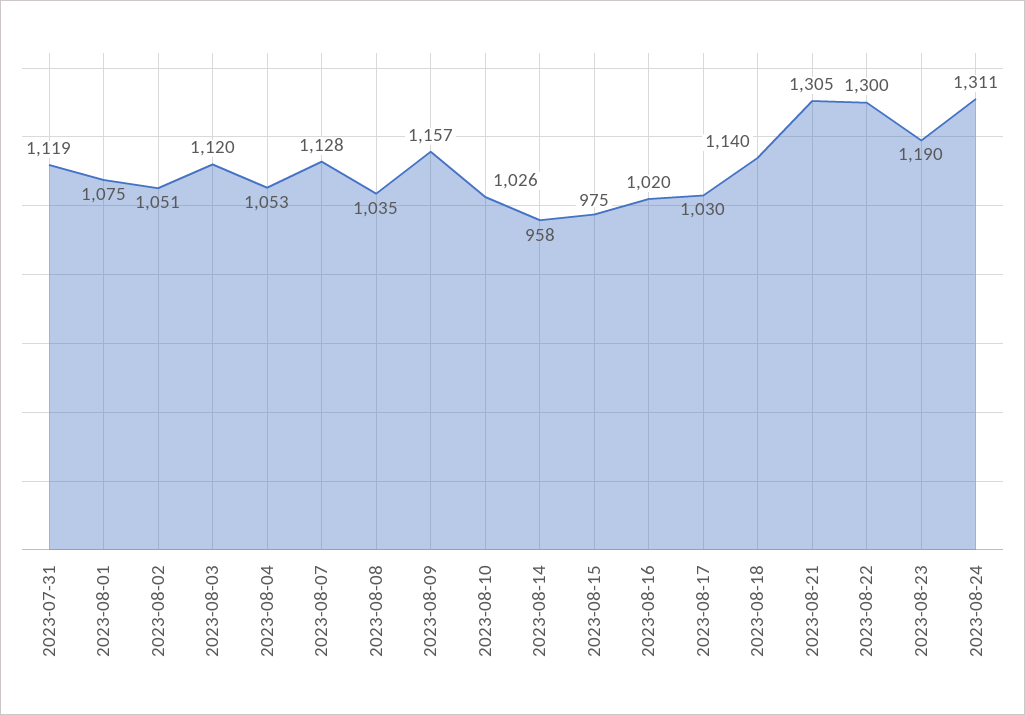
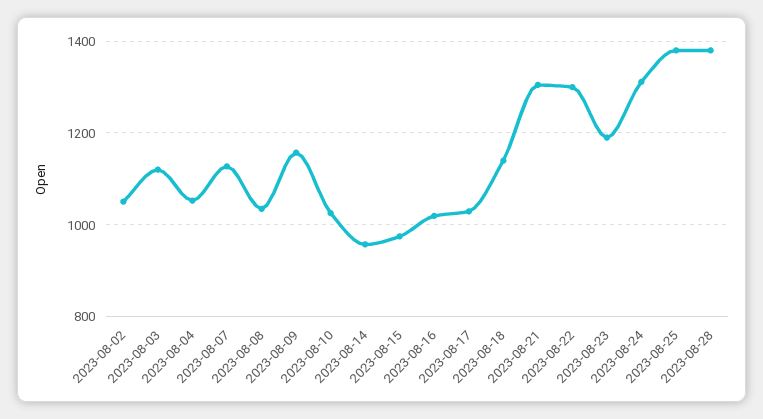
2023-07-31: 1119 -> none
2023-08-01: 1075 -> none
2023-08-25: none -> 1380
2023-08-28: none -> 1380

